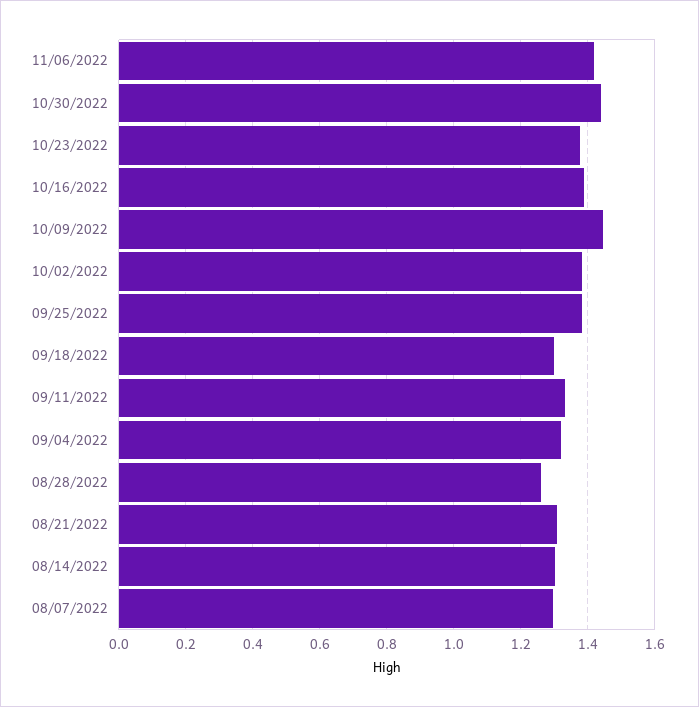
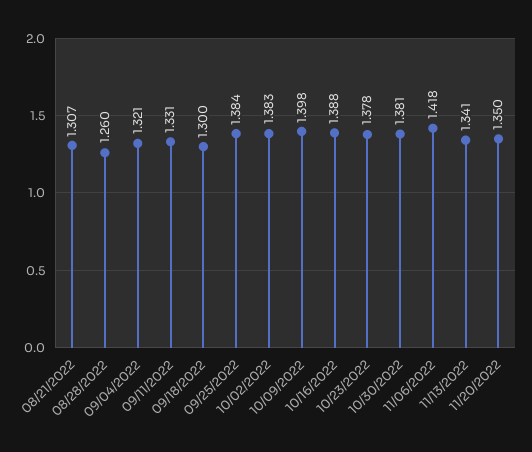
10/30/2022: 1.44 -> 1.381
10/09/2022: 1.44 -> 1.398
08/14/2022: 1.3 -> none
08/07/2022: 1.3 -> none
11/13/2022: none -> 1.341
11/20/2022: none -> 1.35

